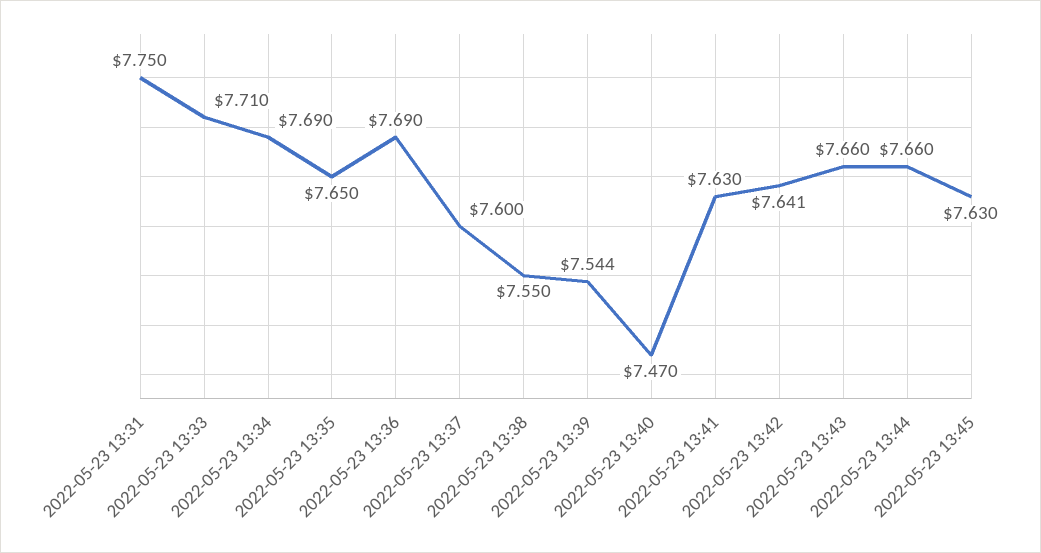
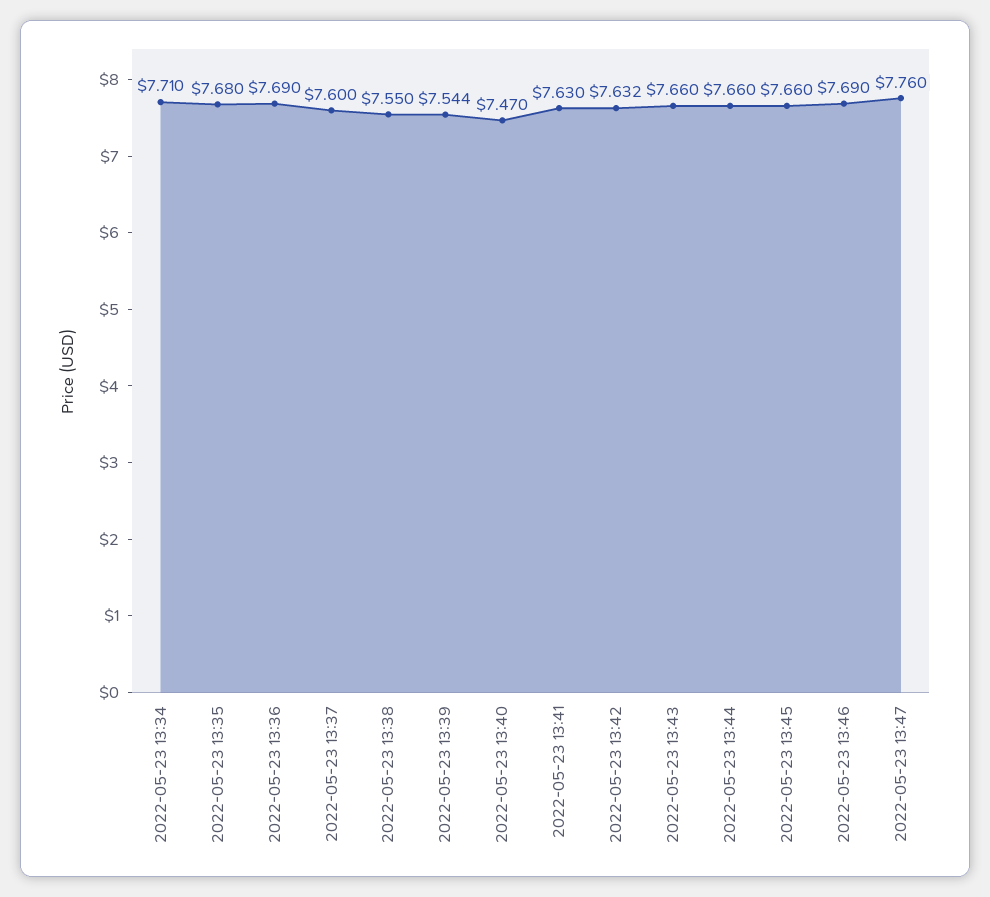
2022-05-23 13:31: 7.75 -> none
2022-05-23 13:33: 7.71 -> none
2022-05-23 13:34: 7.69 -> 7.71
2022-05-23 13:35: 7.65 -> 7.68
2022-05-23 13:42: 7.641 -> 7.632
2022-05-23 13:45: 7.63 -> 7.66
2022-05-23 13:46: none -> 7.69
2022-05-23 13:47: none -> 7.76

